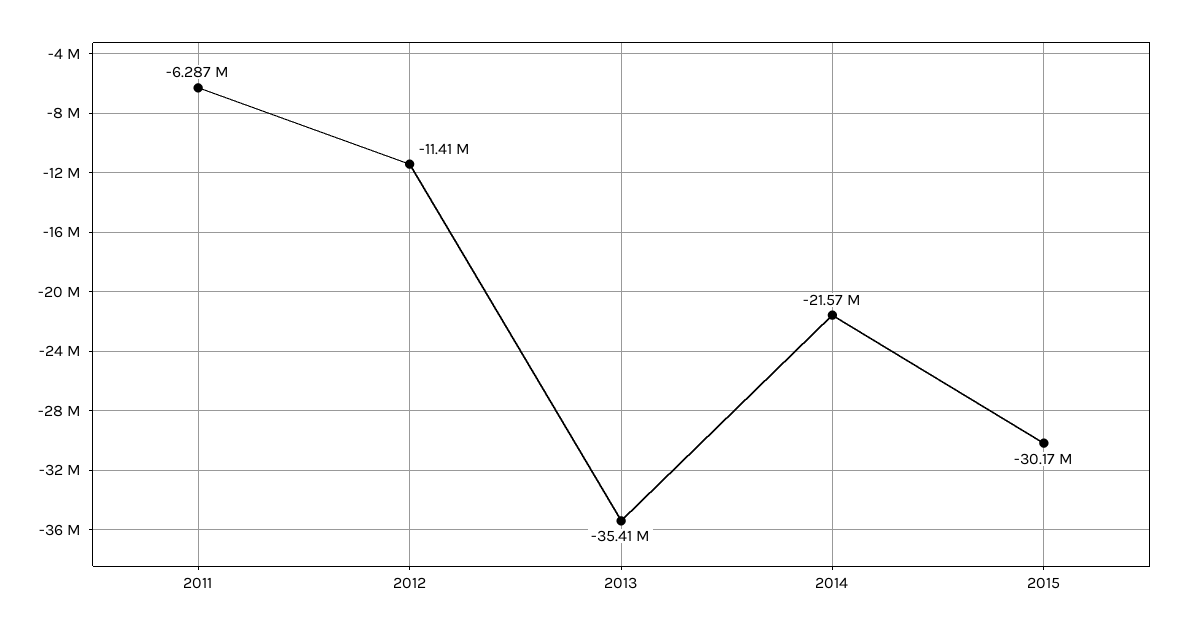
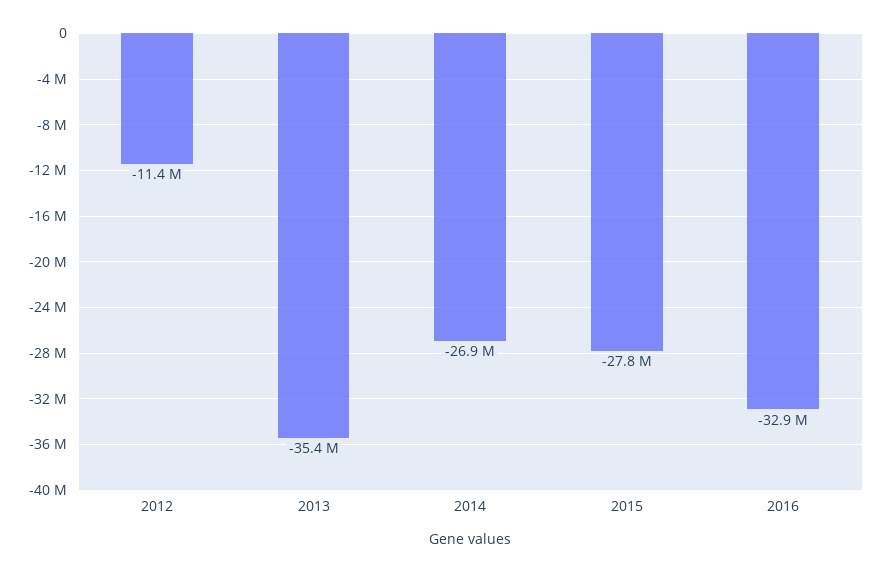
2011: -6287000 -> none
2014: -21570000 -> -26900000
2015: -30170000 -> -27800000
2016: none -> -32900000

